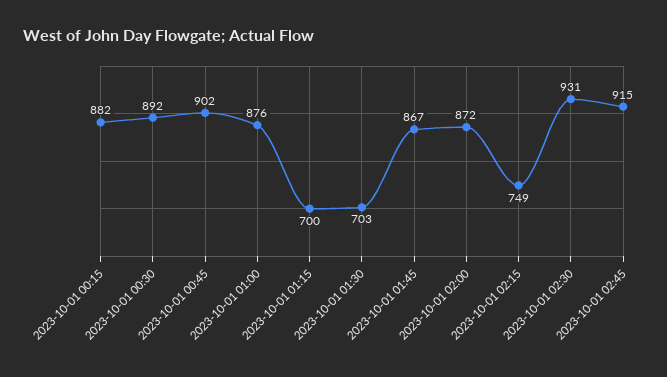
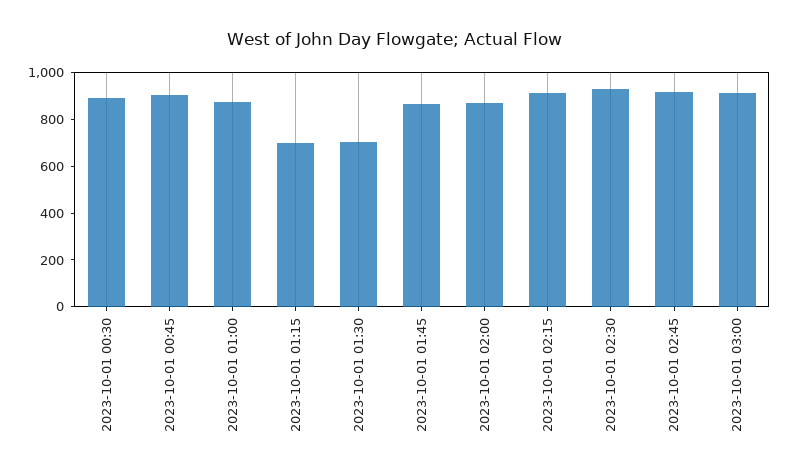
2023-10-01 00:15: 882 -> none
2023-10-01 02:15: 749 -> 900
2023-10-01 03:00: none -> 900

